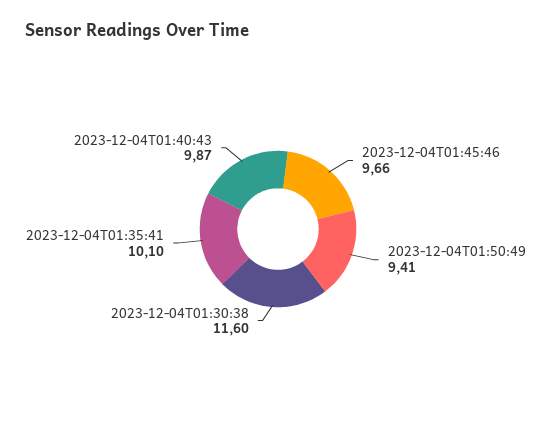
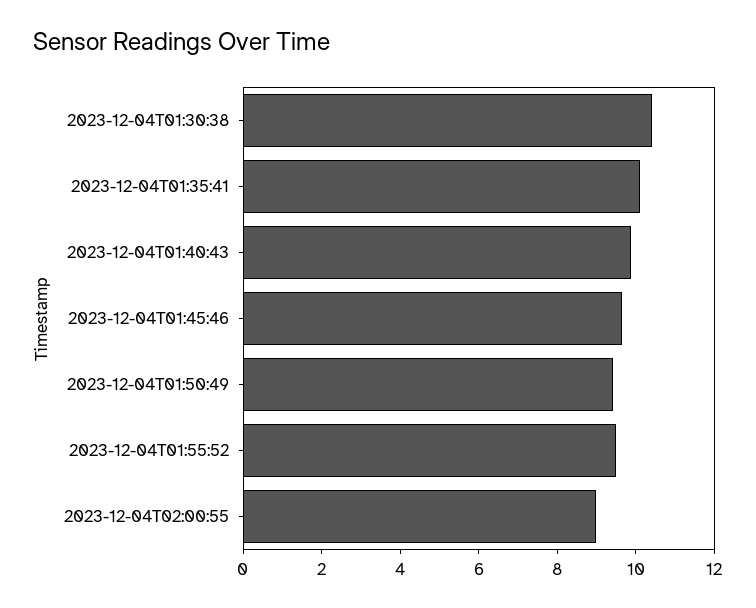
2023-12-04T01:30:38: 11.6 -> 10.5
2023-12-04T01:55:52: none -> 9.5
2023-12-04T02:00:55: none -> 9

